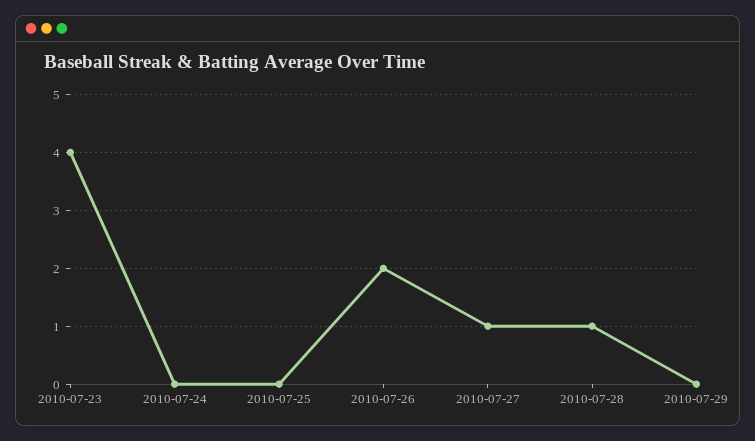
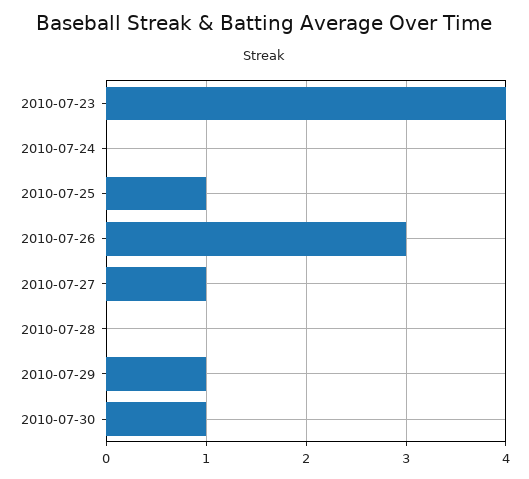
2010-07-25: 0 -> 1
2010-07-26: 2 -> 3
2010-07-28: 1 -> 0
2010-07-29: 0 -> 1
2010-07-30: none -> 1

